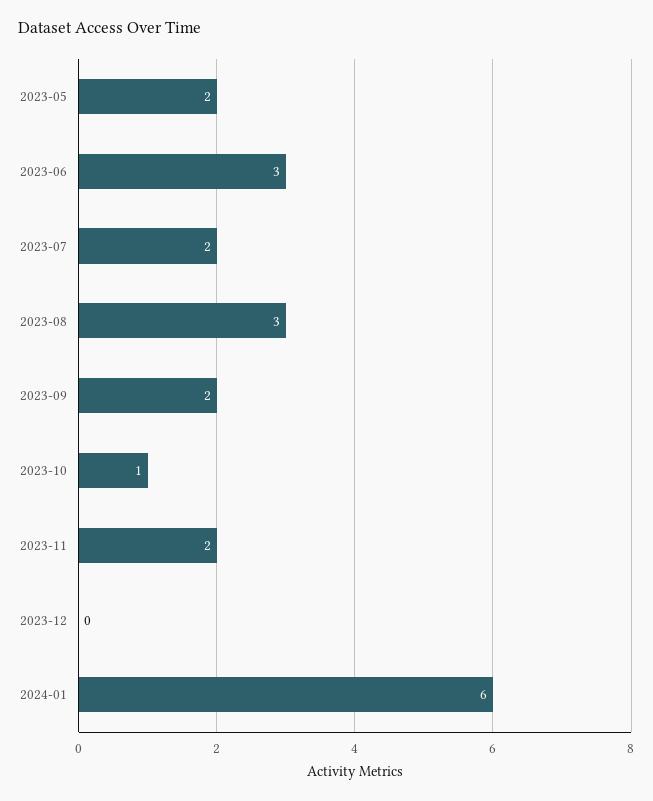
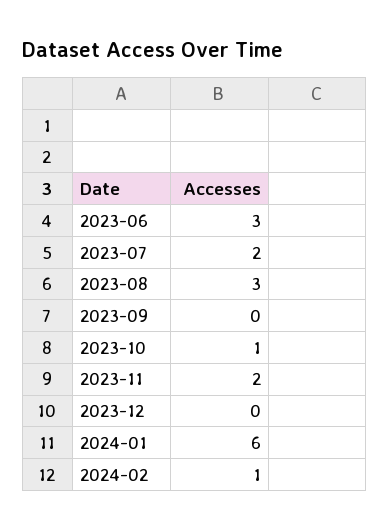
2023-05: 2 -> none
2023-09: 2 -> 0
2024-02: none -> 1

